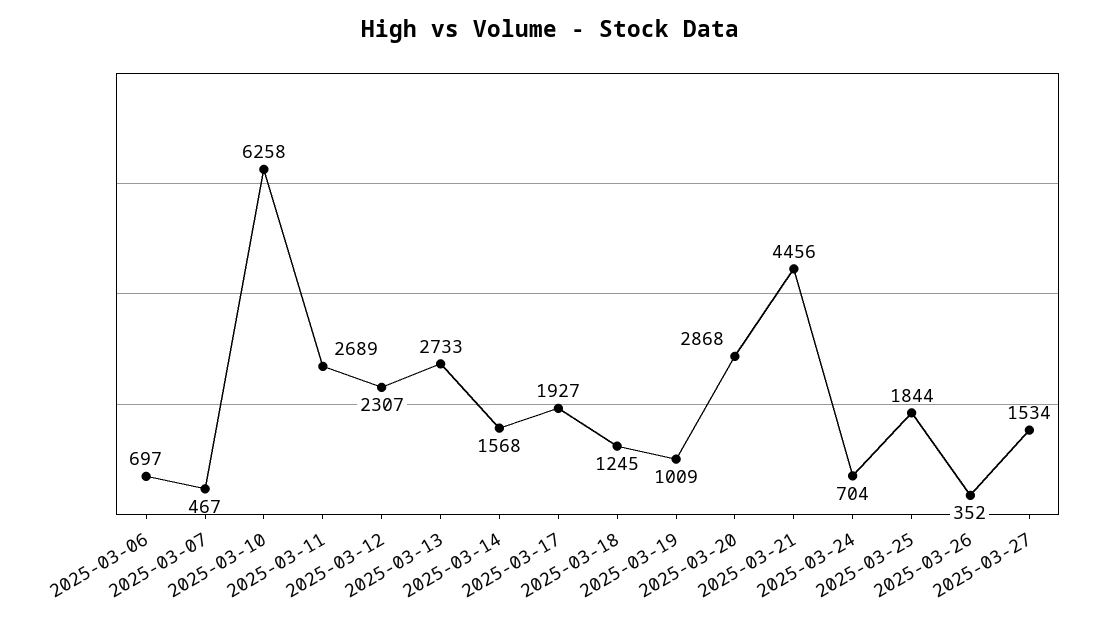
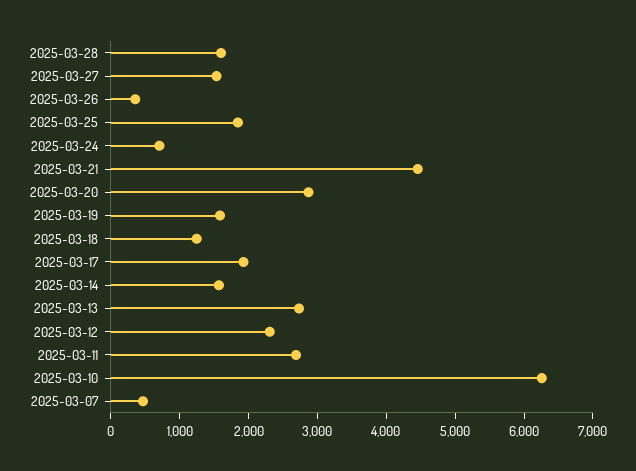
2025-03-06: 697 -> none
2025-03-19: 1009 -> 1600
2025-03-28: none -> 1600

